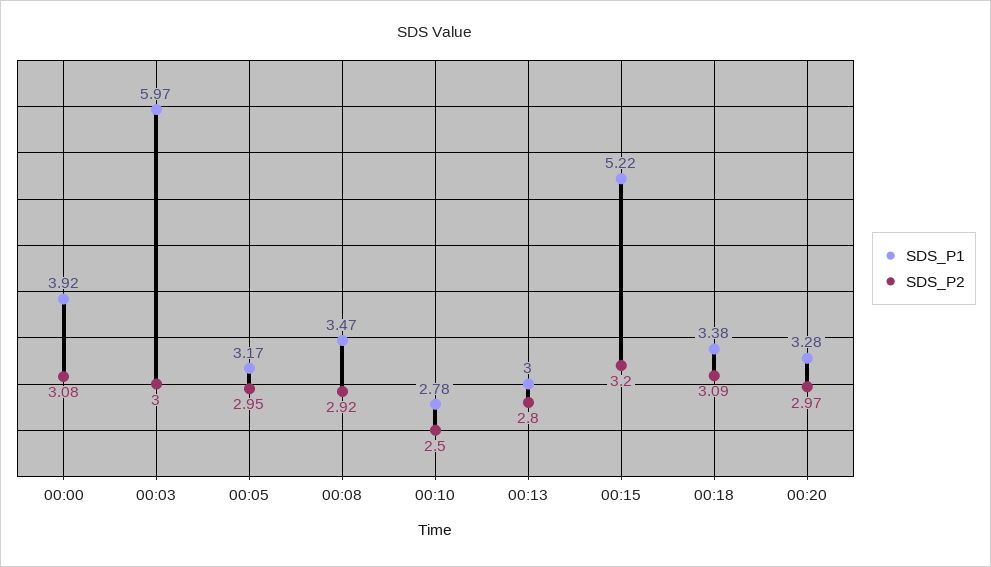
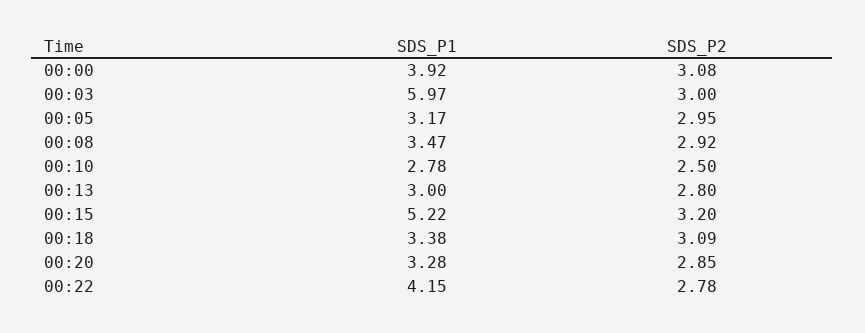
SDS_P2, 00:20: 2.97 -> 2.85
SDS_P1, 00:22: none -> 4.15
SDS_P2, 00:22: none -> 2.78

